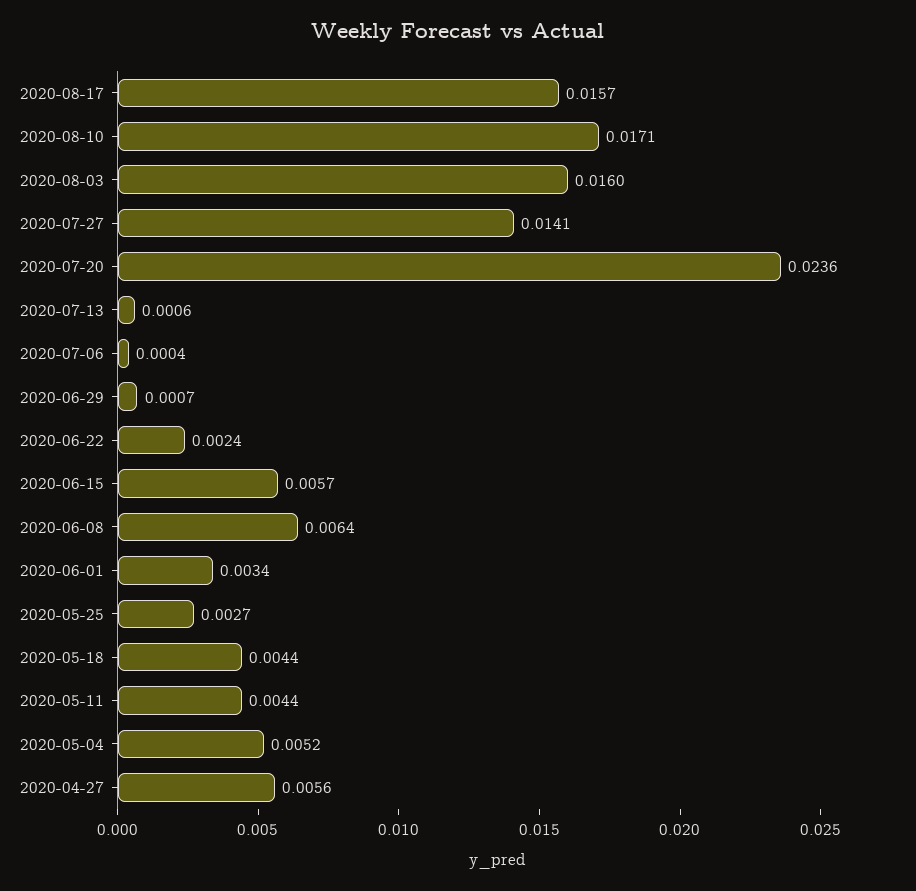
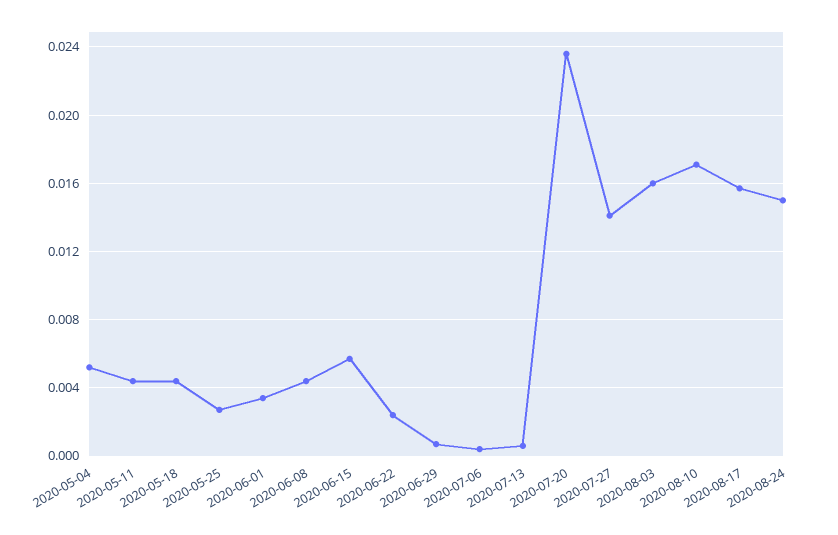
2020-06-08: 0.0064 -> 0.0045
2020-04-27: 0.0056 -> none
2020-08-24: none -> 0.015

